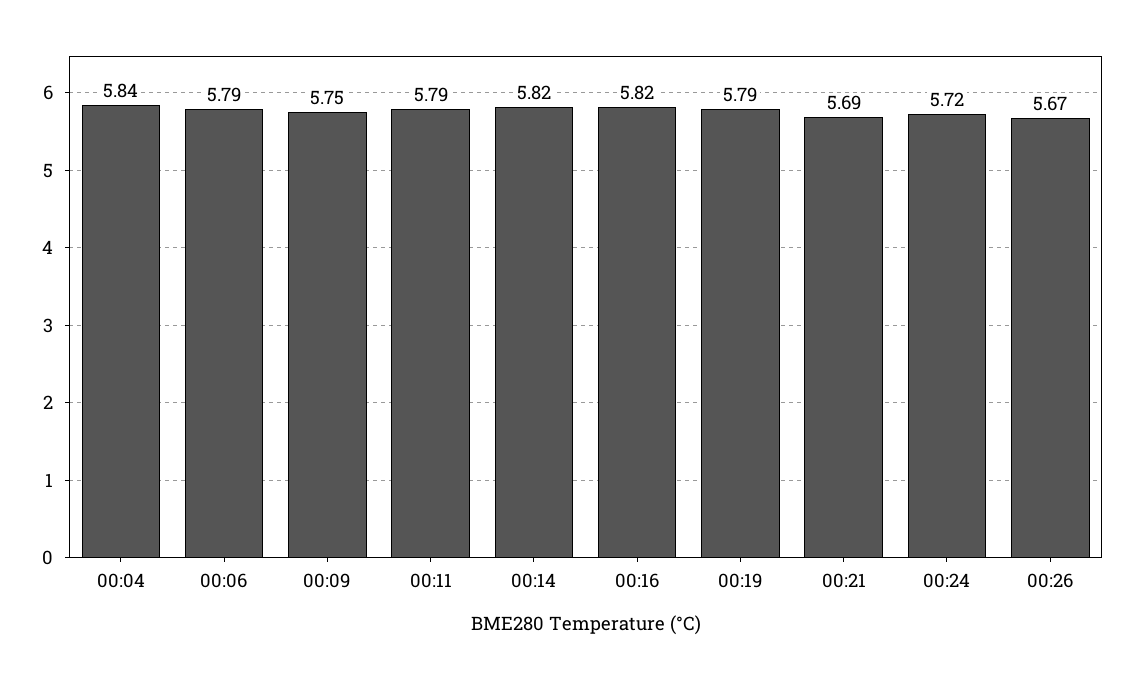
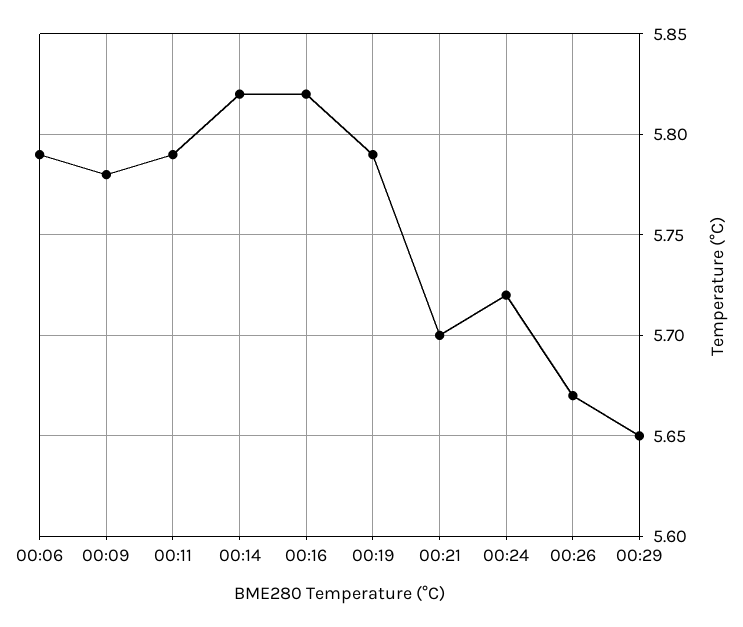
00:04: 5.84 -> none
00:09: 5.75 -> 5.78
00:21: 5.69 -> 5.7
00:29: none -> 5.65

